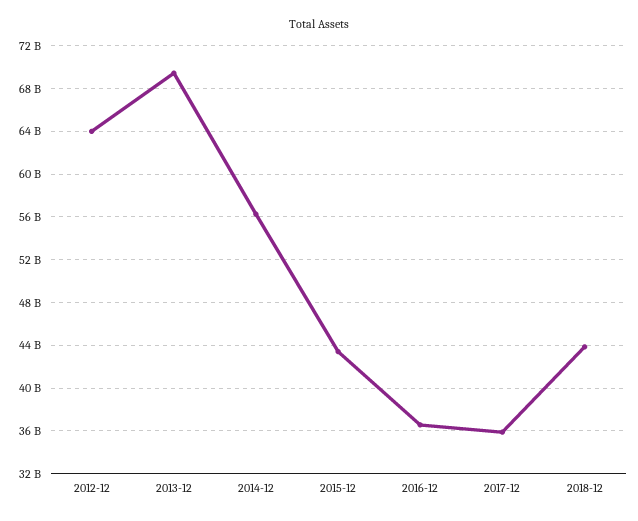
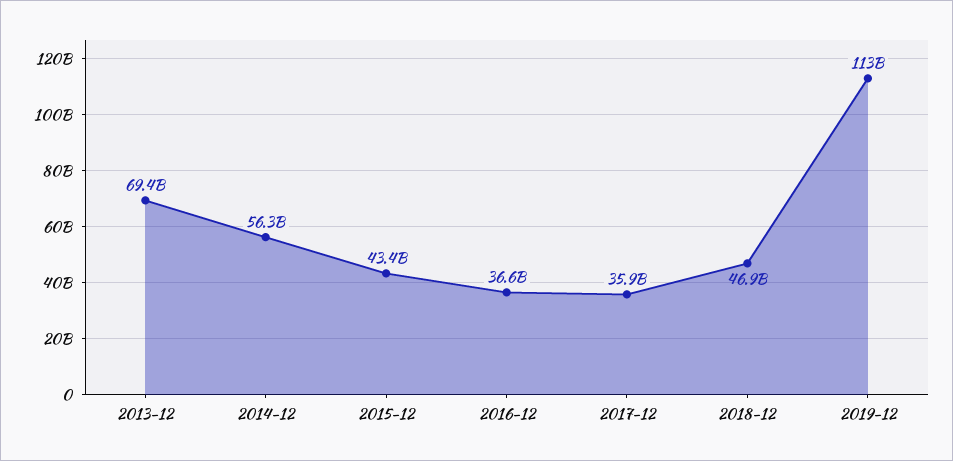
2012-12: 64000000000 -> none
2018-12: 44000000000 -> 46900000000
2019-12: none -> 113000000000

